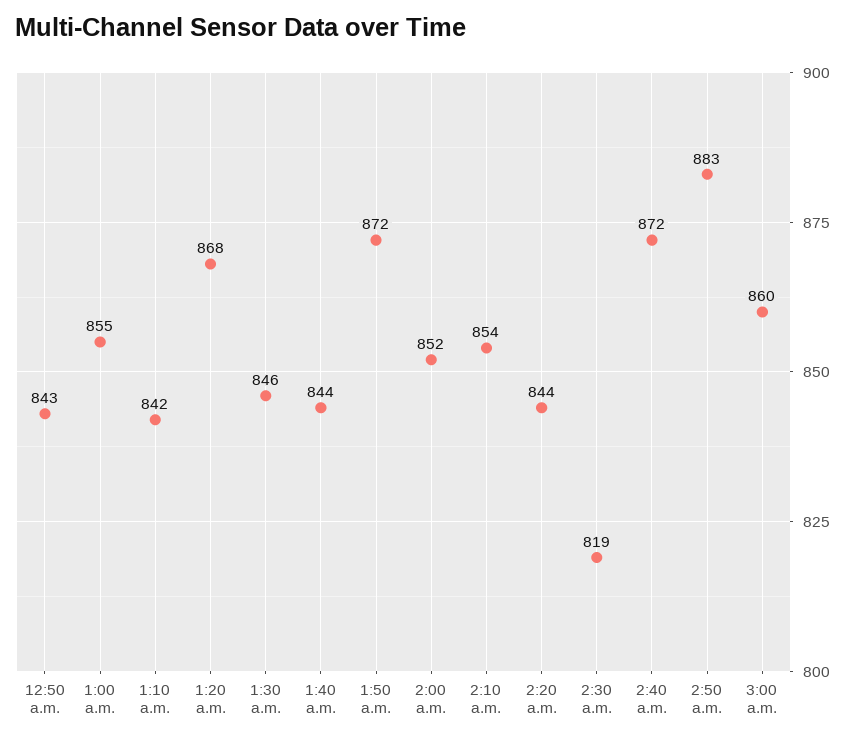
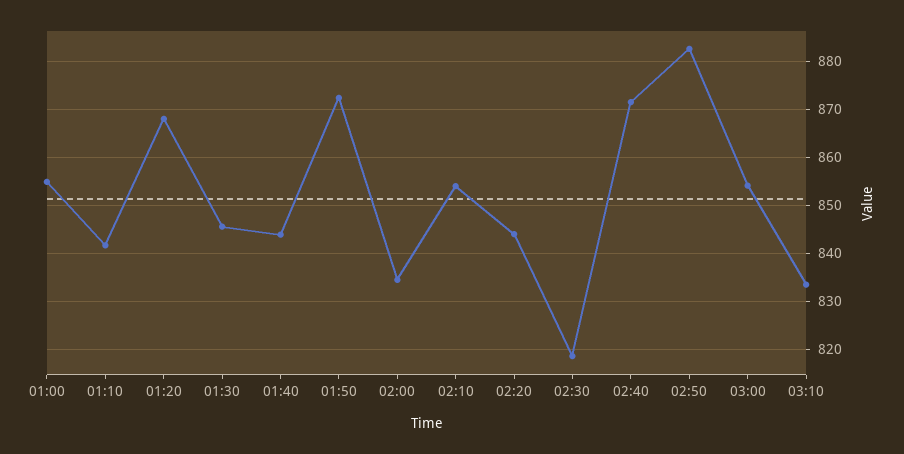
12:50 a.m.: 843 -> none
2:00 a.m.: 852 -> 834
3:00 a.m.: 860 -> 854
03:10: none -> 834

